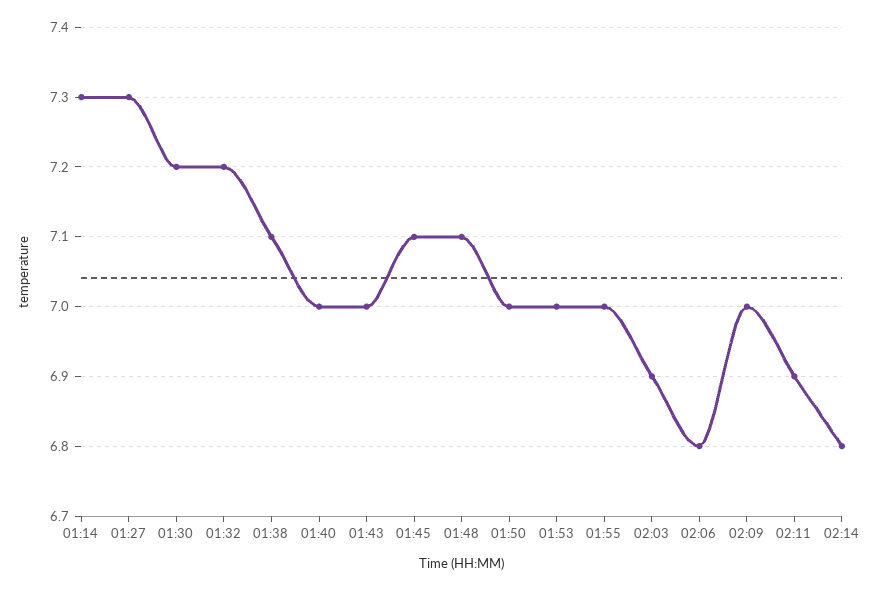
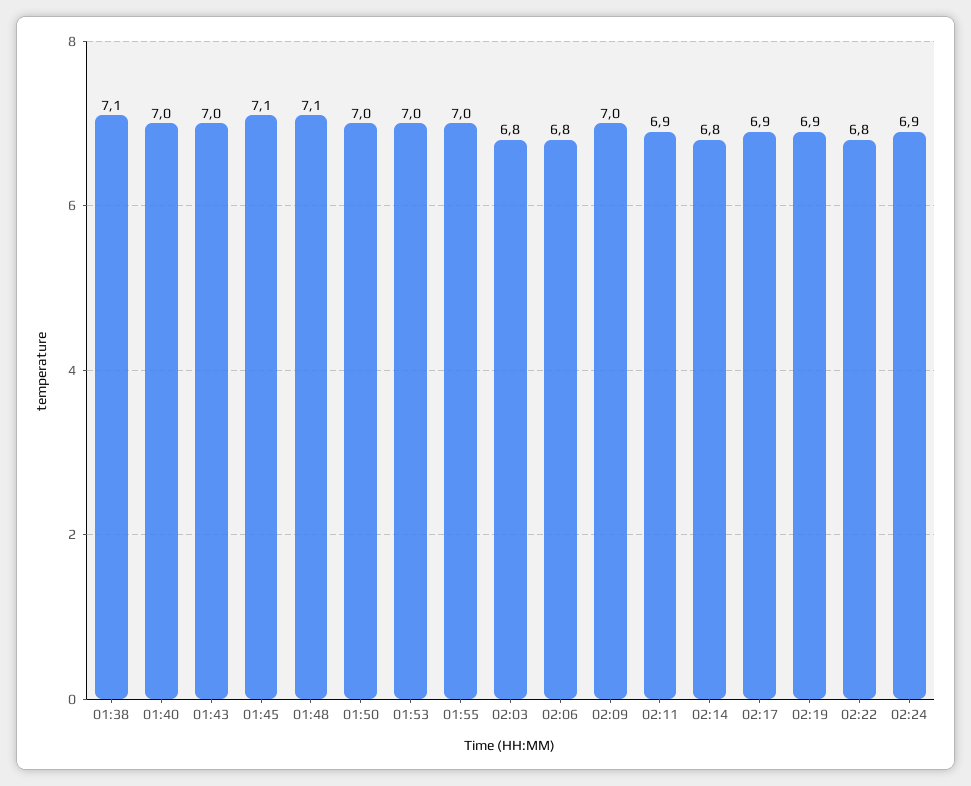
01:14: 7.3 -> none
01:27: 7.3 -> none
01:30: 7.2 -> none
01:32: 7.2 -> none
02:03: 6.9 -> 6.8
02:17: none -> 6.9
02:19: none -> 6.9
02:22: none -> 6.8
02:24: none -> 6.9

